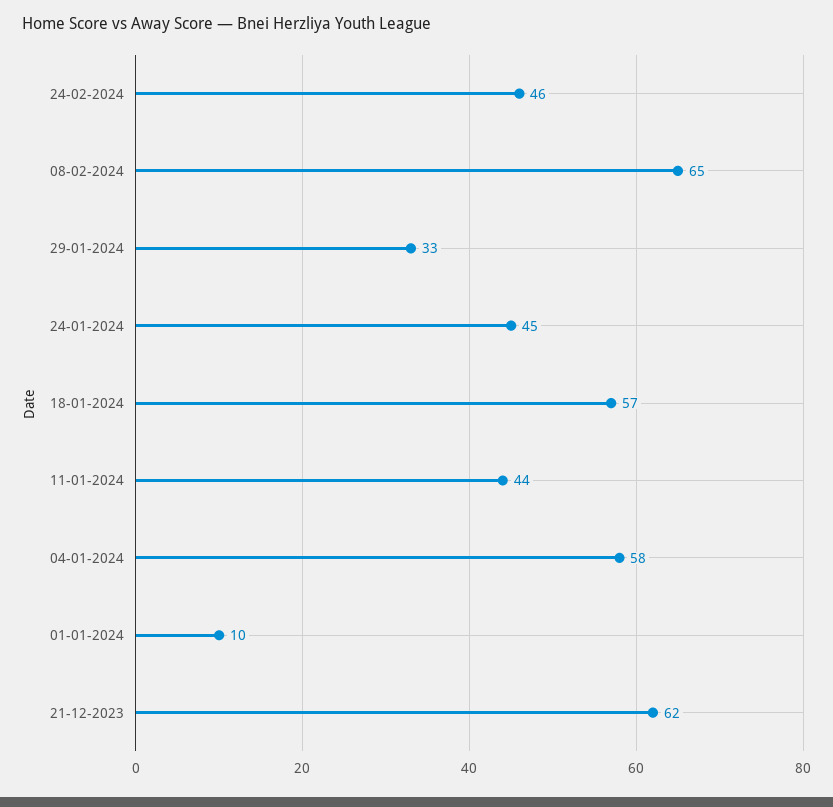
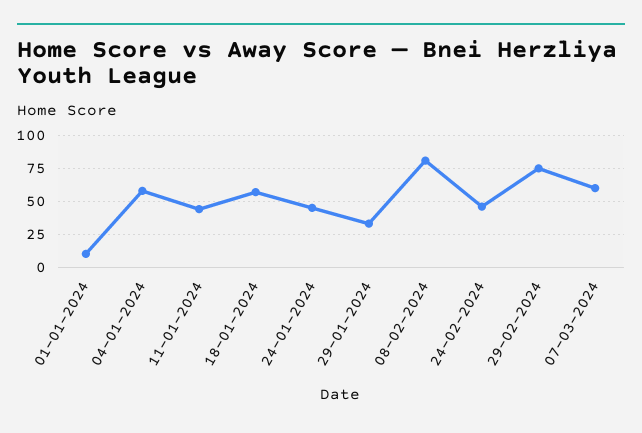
08-02-2024: 65 -> 80
21-12-2023: 62 -> none
29-02-2024: none -> 75
07-03-2024: none -> 60

